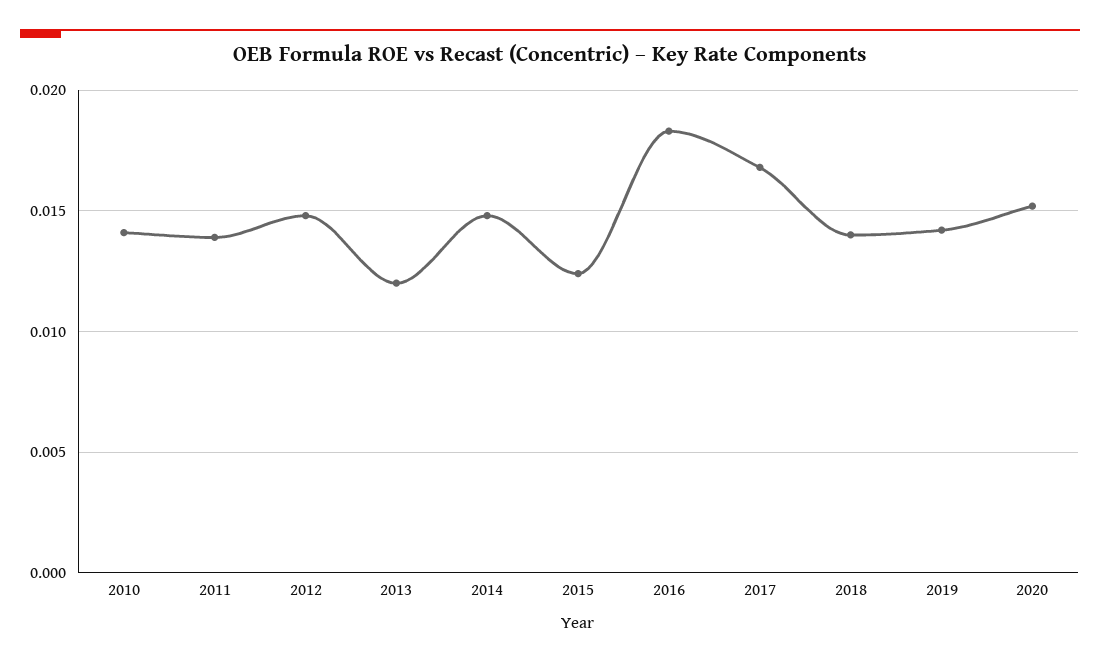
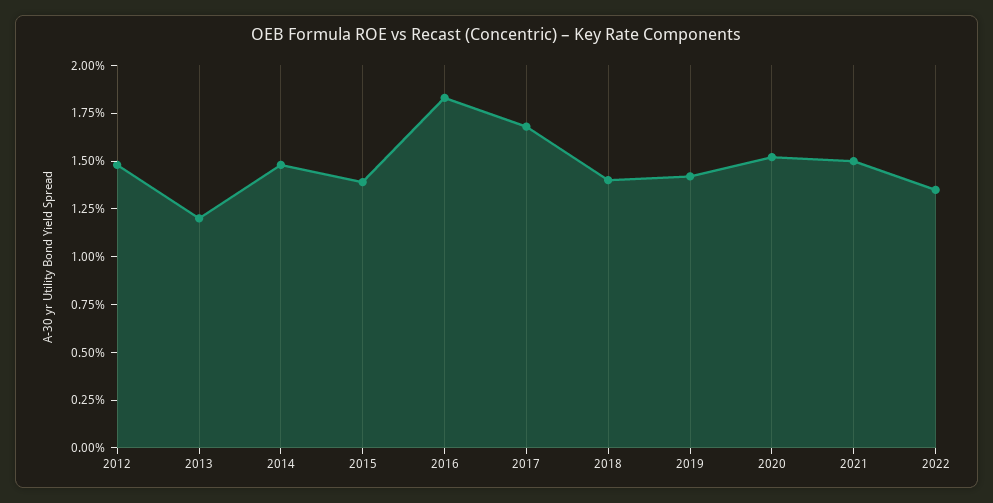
2010: 0.014 -> none
2011: 0.014 -> none
2015: 0.0125 -> 0.014
2021: none -> 0.015
2022: none -> 0.0135

